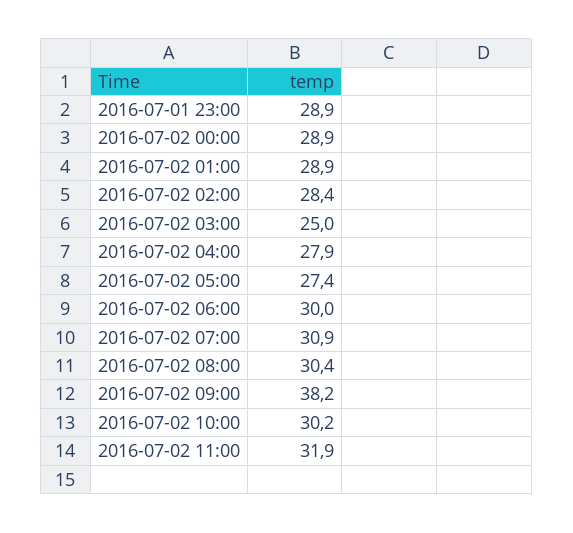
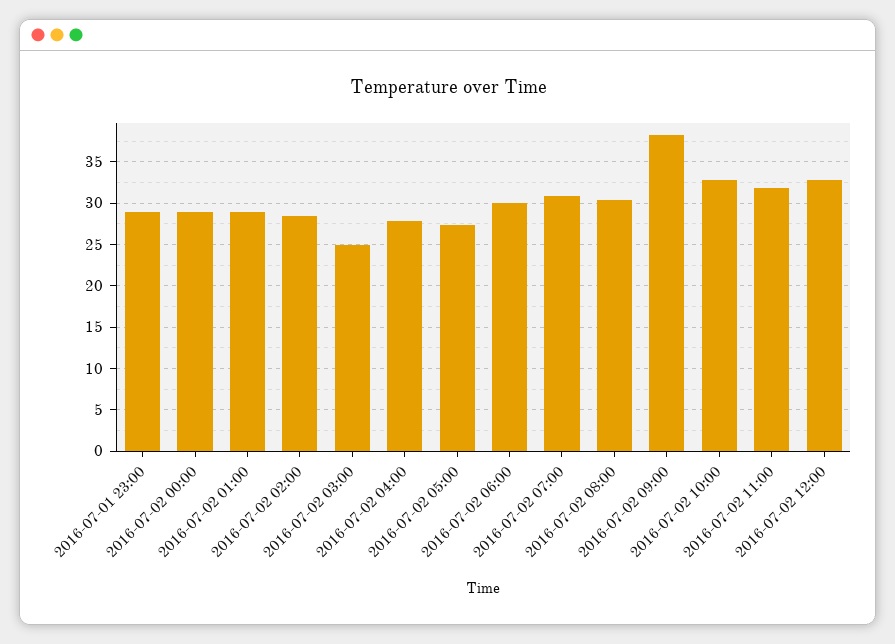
2016-07-02 10:00: 30.2 -> 33
2016-07-02 12:00: none -> 33

